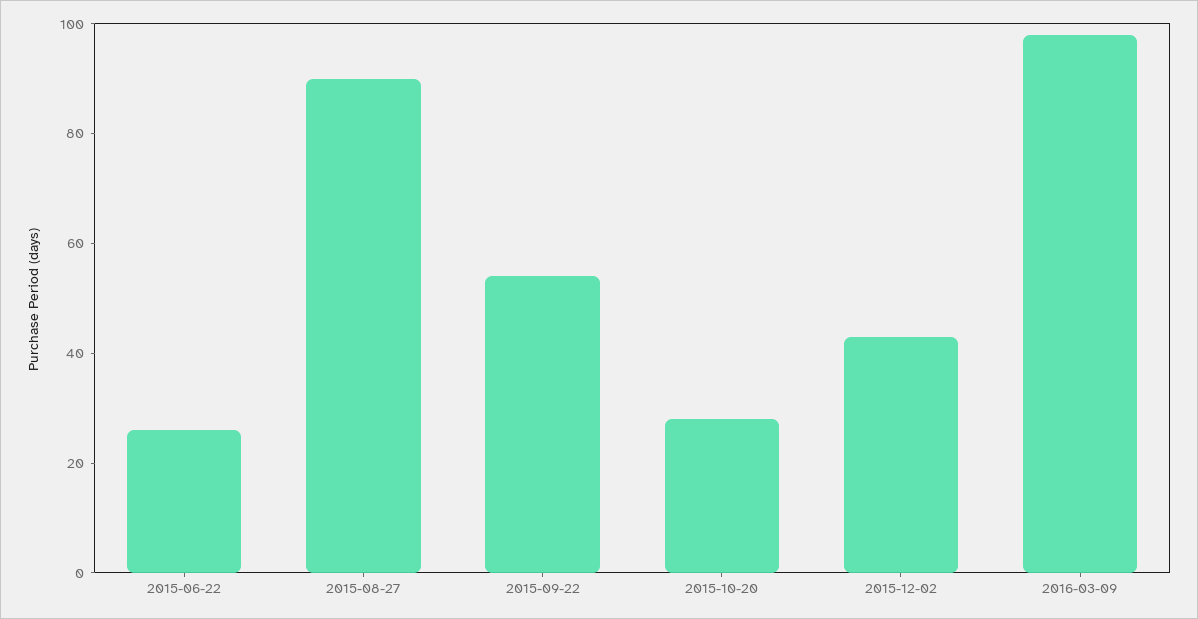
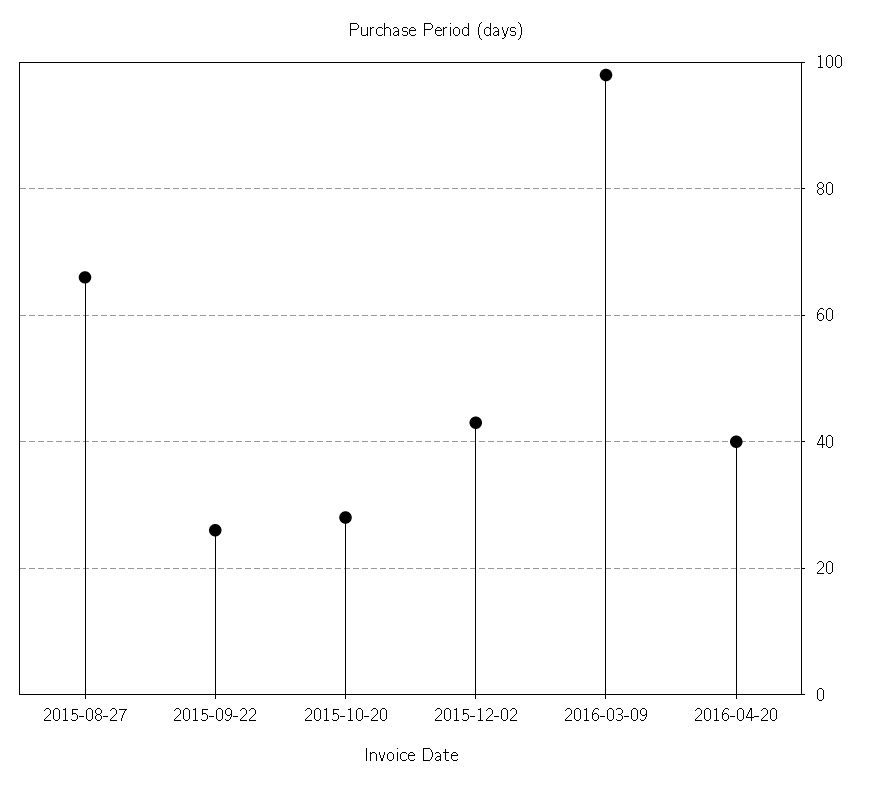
2015-06-22: 25 -> none
2015-08-27: 90 -> 65
2015-09-22: 55 -> 25
2016-04-20: none -> 40

